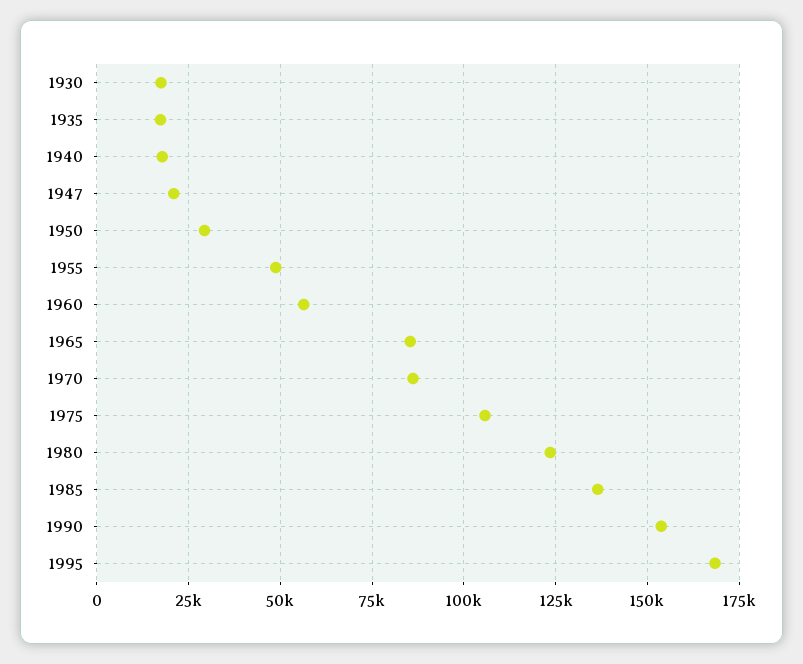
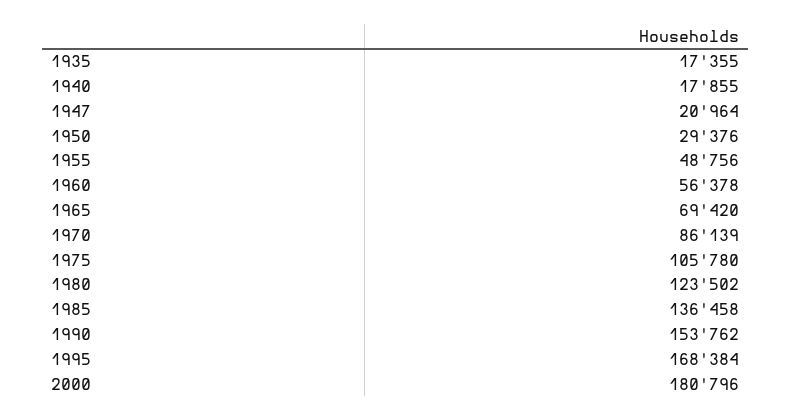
1930: 17500 -> none
1965: 85000 -> 69420
2000: none -> 180796

